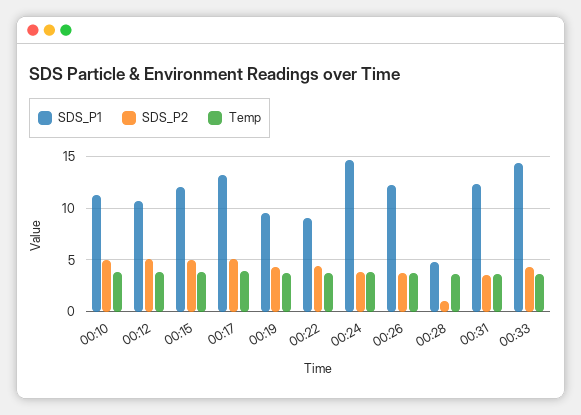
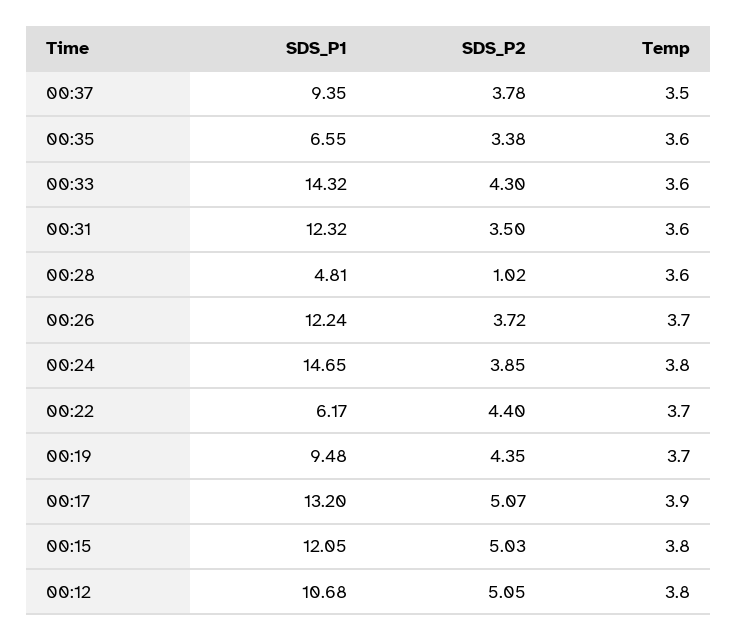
SDS_P1, 00:10: 11 -> none
SDS_P2, 00:10: 5 -> none
Temp, 00:10: 4 -> none
SDS_P1, 00:22: 9 -> 6.17
SDS_P1, 00:37: none -> 9.35
SDS_P2, 00:37: none -> 3.78
Temp, 00:37: none -> 3.5
SDS_P1, 00:35: none -> 6.55
SDS_P2, 00:35: none -> 3.38
Temp, 00:35: none -> 3.6

